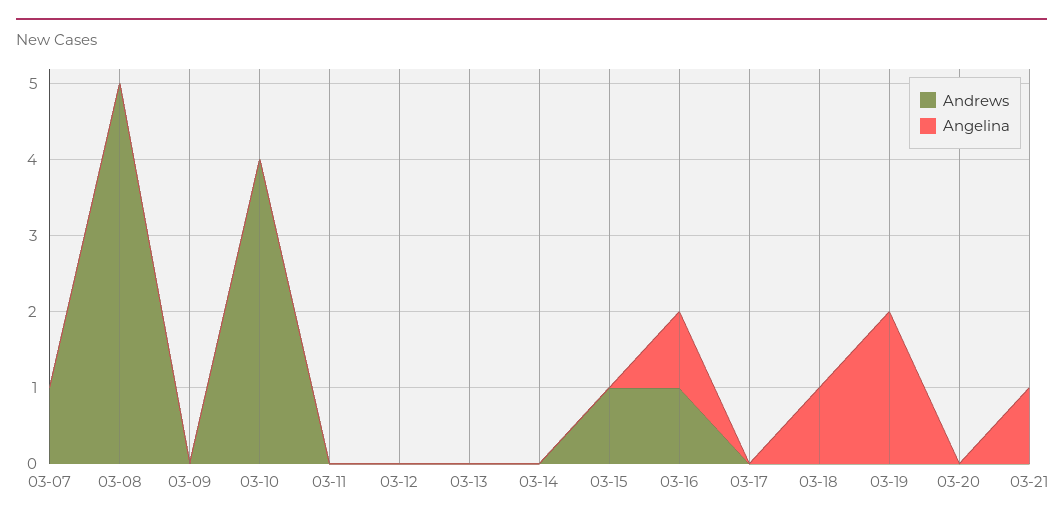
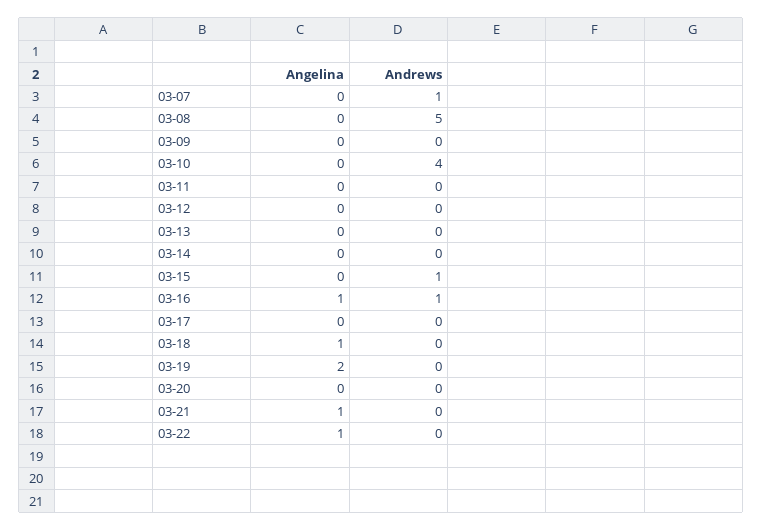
Angelina, 03-22: none -> 1
Andrews, 03-22: none -> 0

